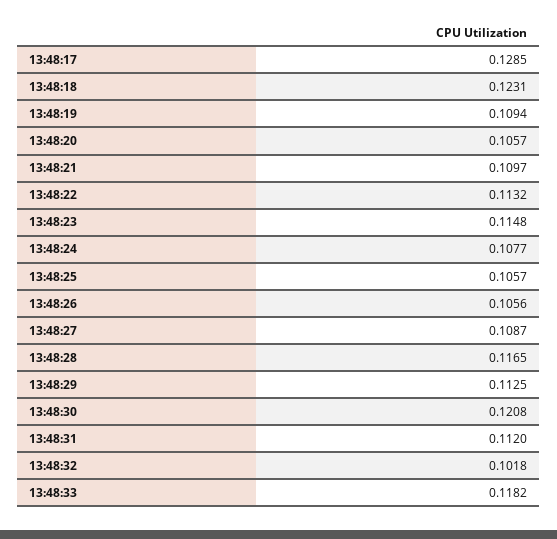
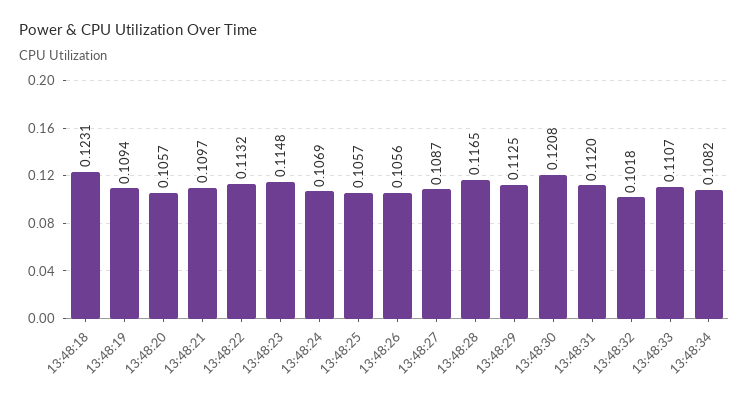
13:48:17: 0.1285 -> none
13:48:24: 0.1077 -> 0.1069
13:48:33: 0.1182 -> 0.1107
13:48:34: none -> 0.1082

